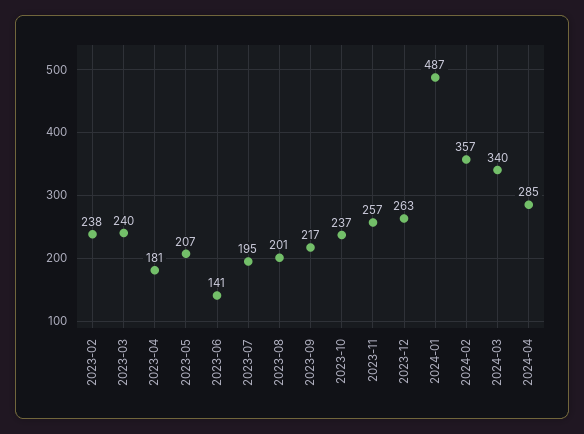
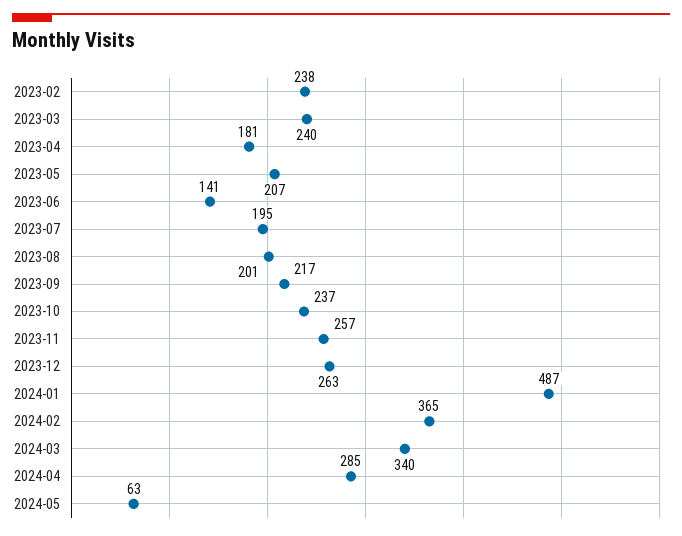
2024-02: 357 -> 365
2024-05: none -> 63

